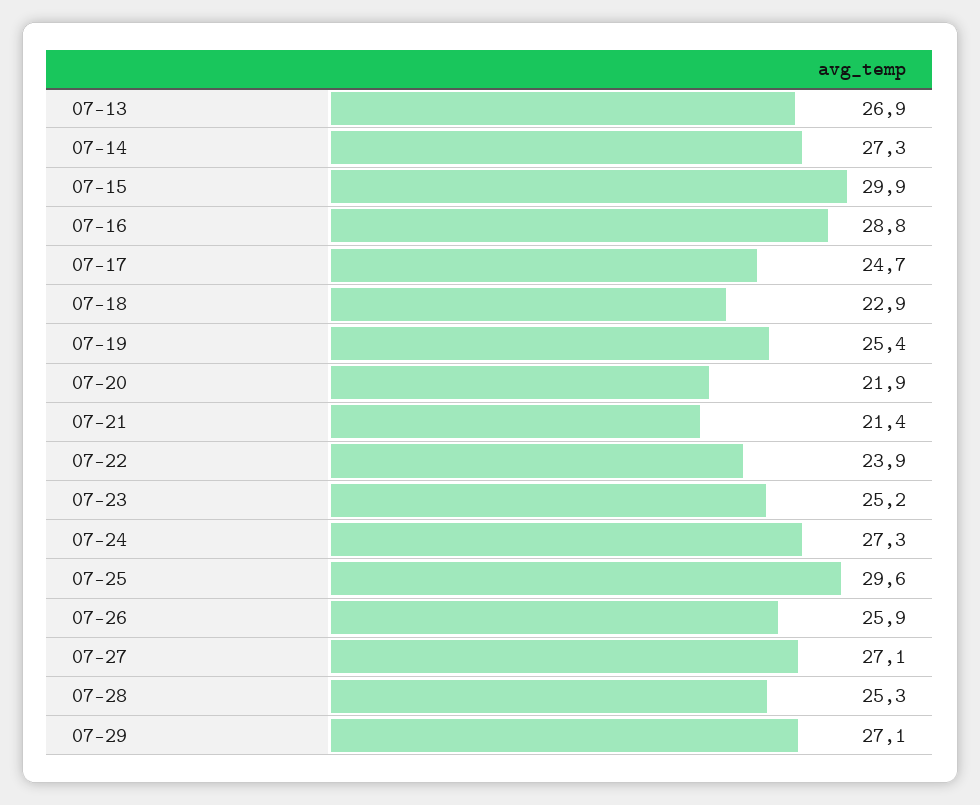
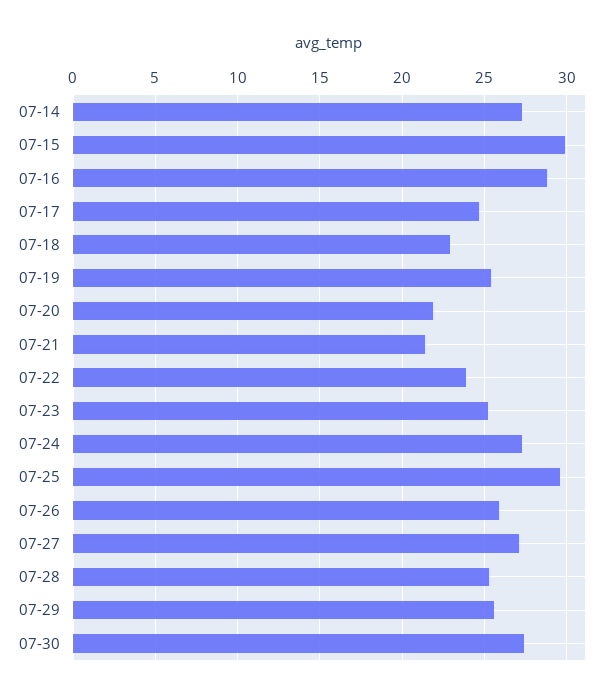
07-13: 26.9 -> none
07-29: 27.1 -> 25.5
07-30: none -> 27.5

